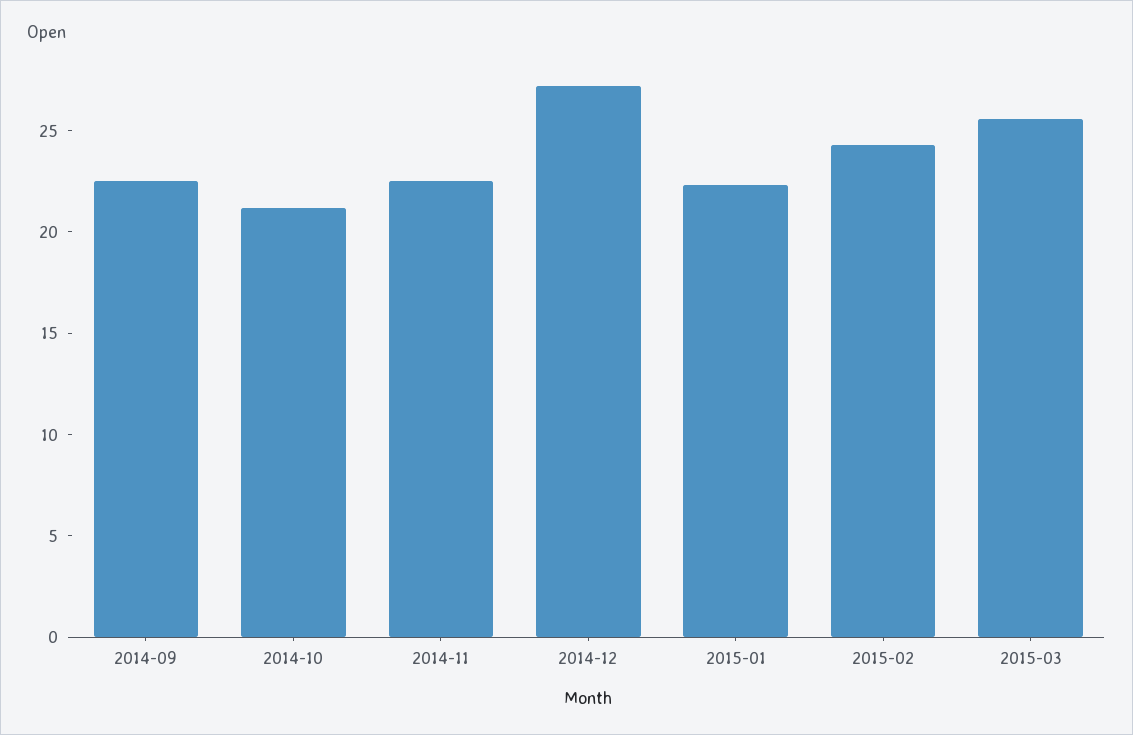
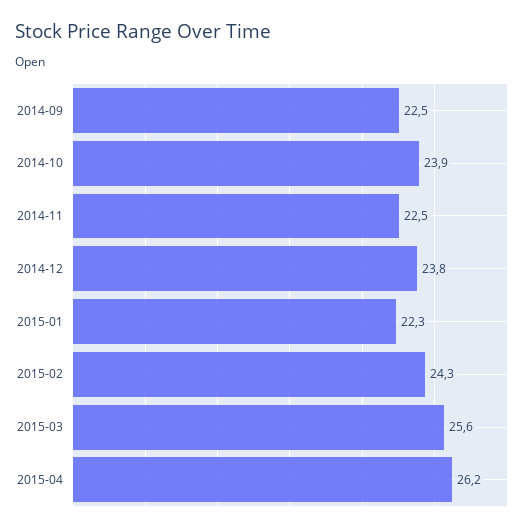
2014-10: 21 -> 23.9
2014-12: 27 -> 23.8
2015-04: none -> 26.2

